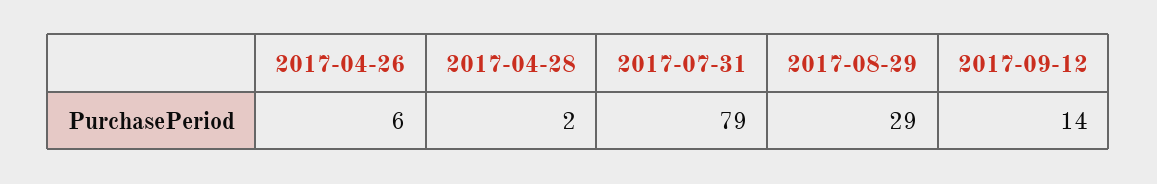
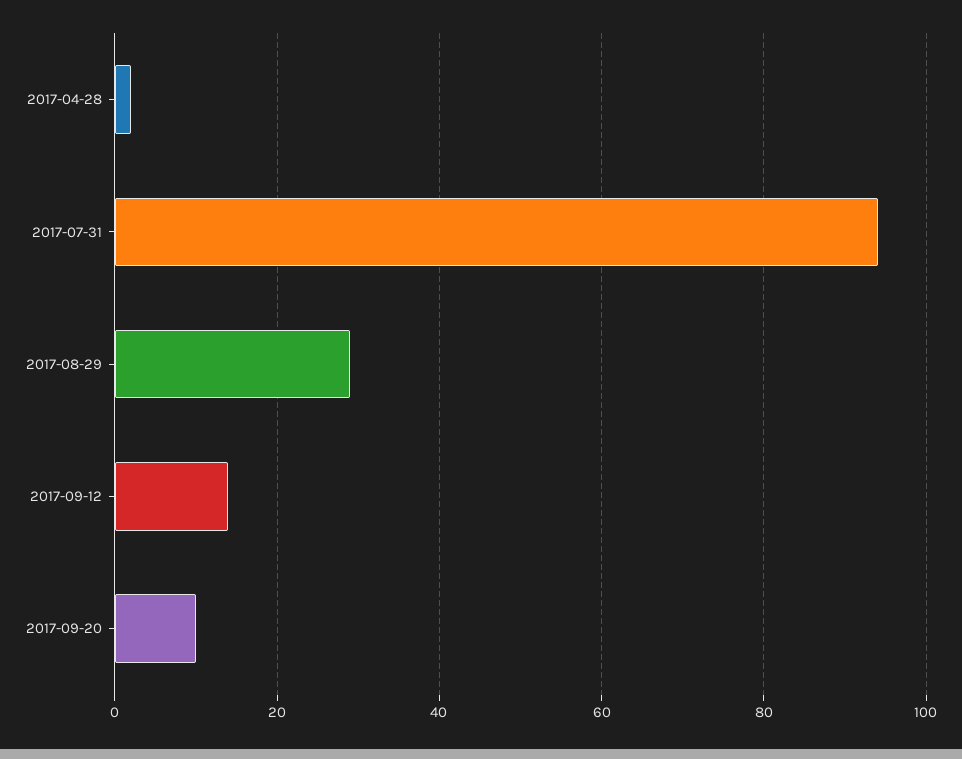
2017-04-26: 6 -> none
2017-07-31: 79 -> 95
2017-09-20: none -> 10

